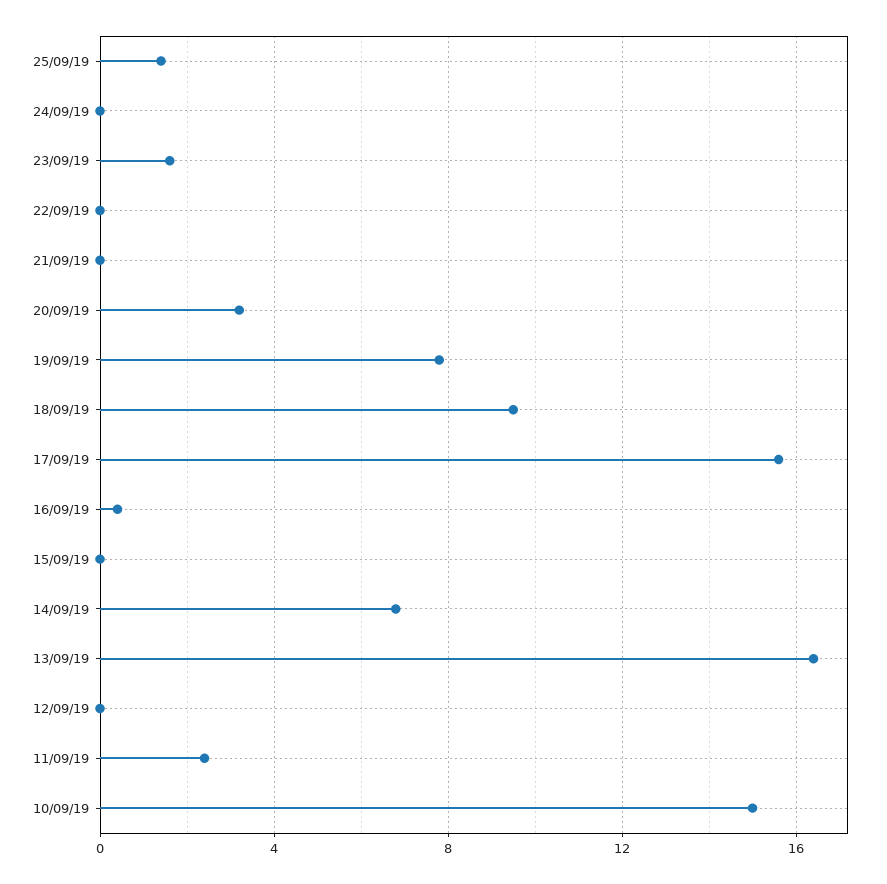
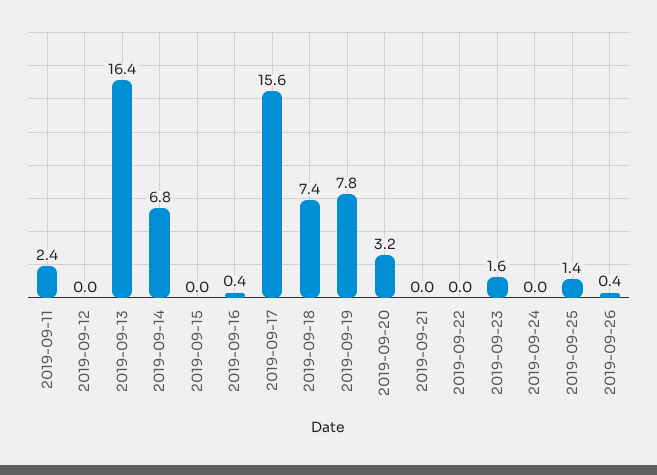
18/09/19: 9.5 -> 7.4
10/09/19: 15 -> none
2019-09-26: none -> 0.4

